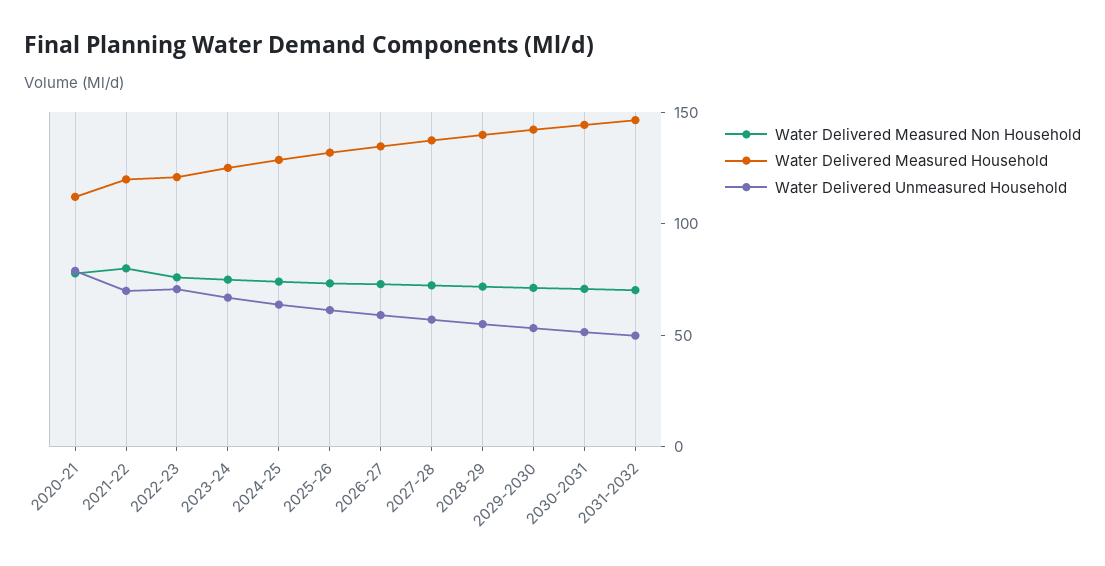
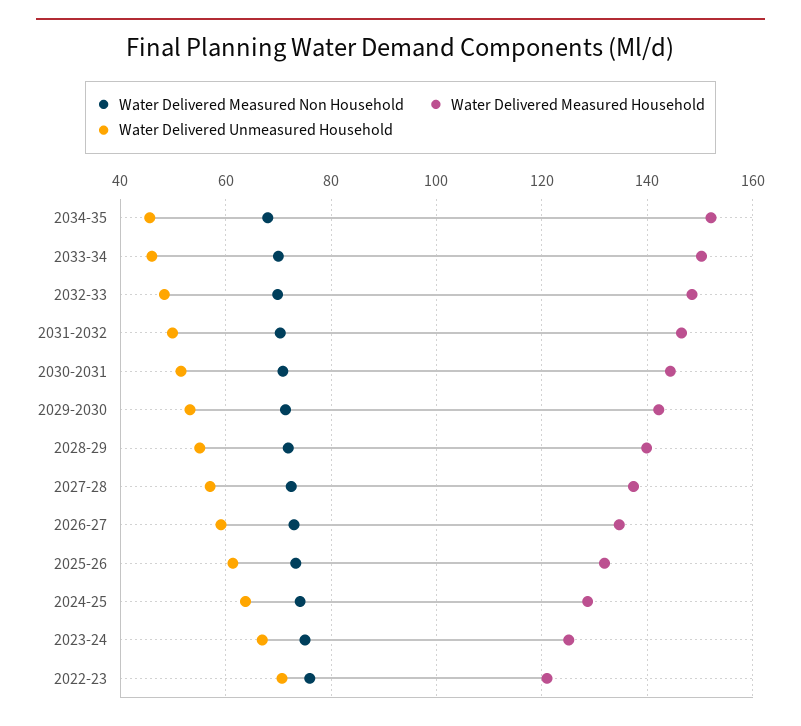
Water Delivered Measured Non Household, 2020-21: 80 -> none
Water Delivered Measured Household, 2020-21: 110 -> none
Water Delivered Unmeasured Household, 2020-21: 80 -> none
Water Delivered Measured Non Household, 2021-22: 80 -> none
Water Delivered Measured Household, 2021-22: 120 -> none
Water Delivered Unmeasured Household, 2021-22: 70 -> none
Water Delivered Measured Non Household, 2034-35: none -> 68
Water Delivered Measured Household, 2034-35: none -> 152
Water Delivered Unmeasured Household, 2034-35: none -> 46
Water Delivered Measured Non Household, 2033-34: none -> 70
Water Delivered Measured Household, 2033-34: none -> 150
Water Delivered Unmeasured Household, 2033-34: none -> 46
Water Delivered Measured Non Household, 2032-33: none -> 70
Water Delivered Measured Household, 2032-33: none -> 148
Water Delivered Unmeasured Household, 2032-33: none -> 48

